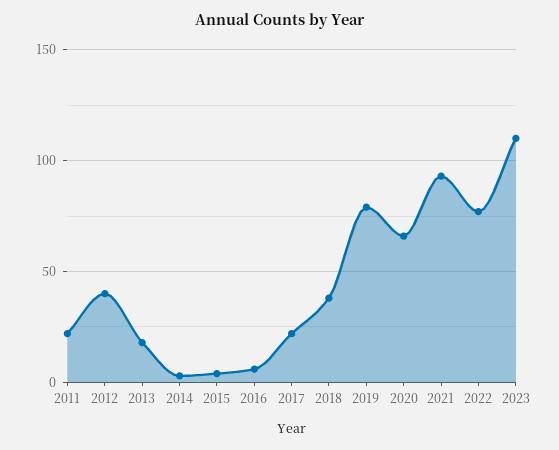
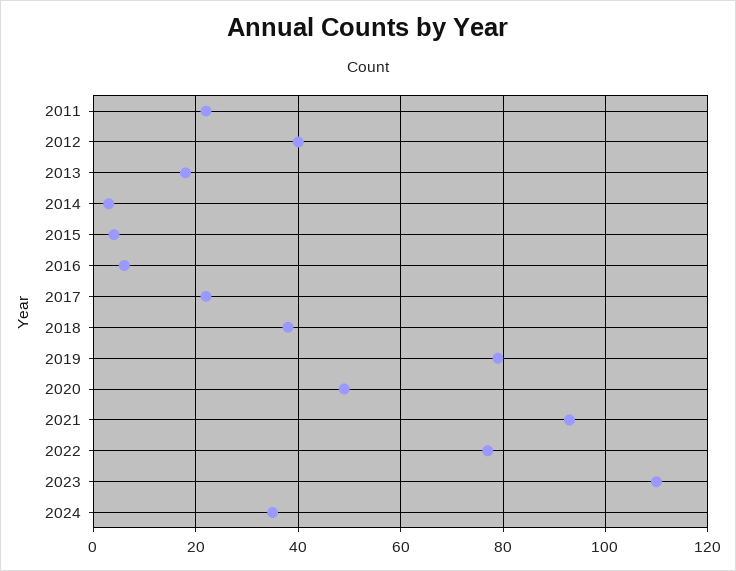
2020: 65 -> 50
2024: none -> 35

